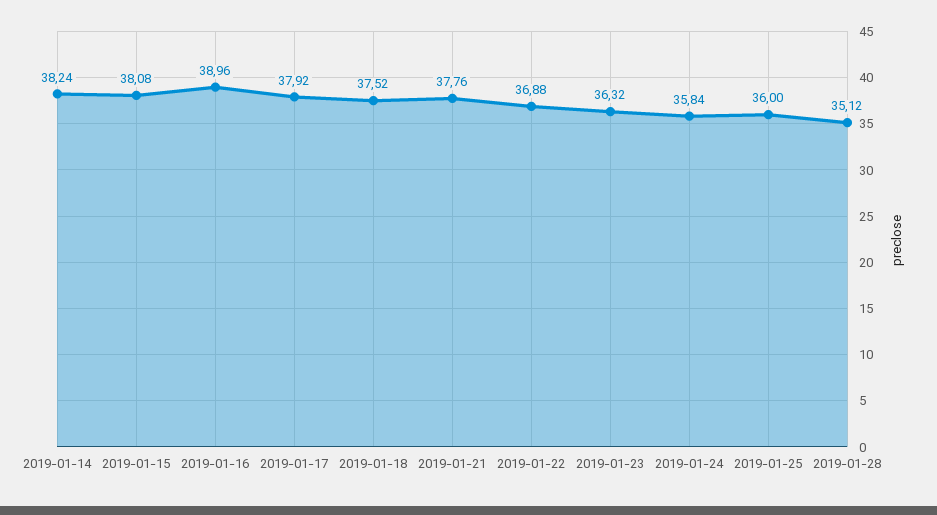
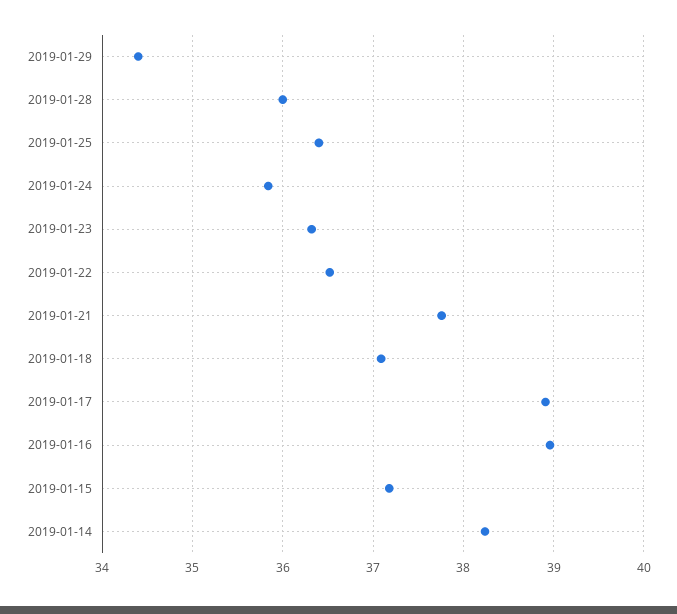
2019-01-15: 38.08 -> 37.2
2019-01-17: 37.92 -> 38.9
2019-01-18: 37.52 -> 37.1
2019-01-22: 36.88 -> 36.5
2019-01-25: 36 -> 36.4
2019-01-28: 35.12 -> 36
2019-01-29: none -> 34.4

